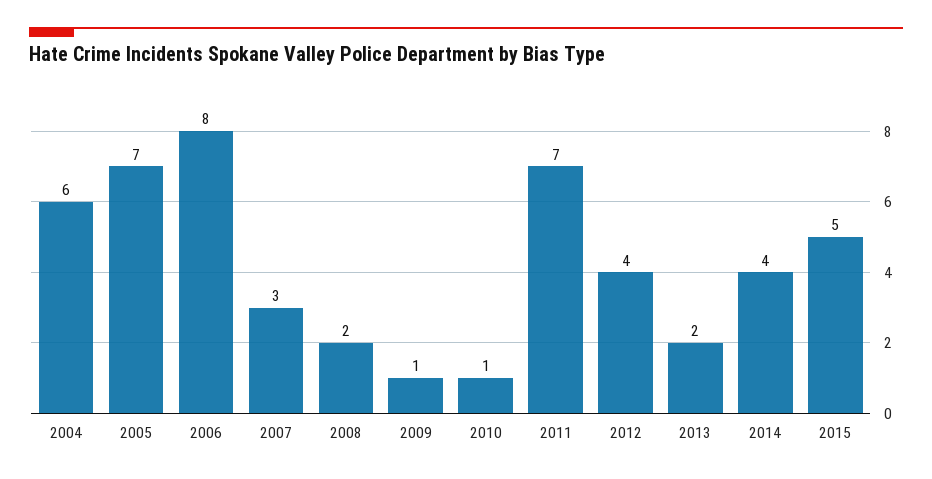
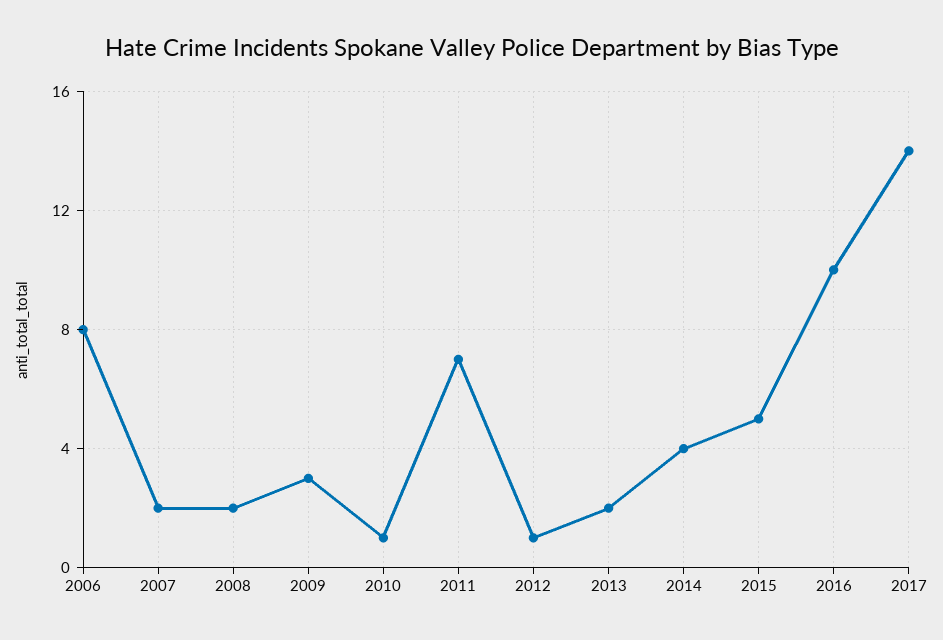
2004: 6 -> none
2005: 7 -> none
2007: 3 -> 2
2009: 1 -> 3
2012: 4 -> 1
2016: none -> 10
2017: none -> 14

